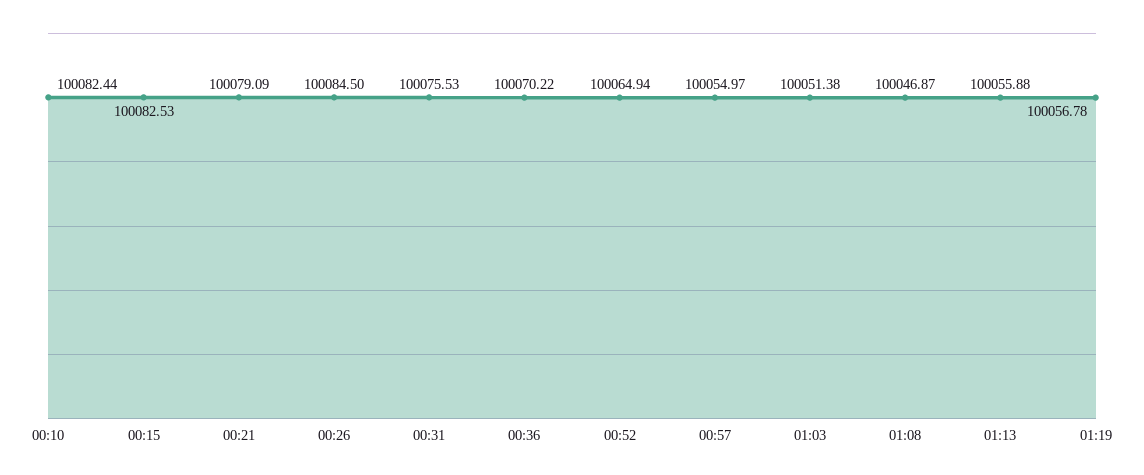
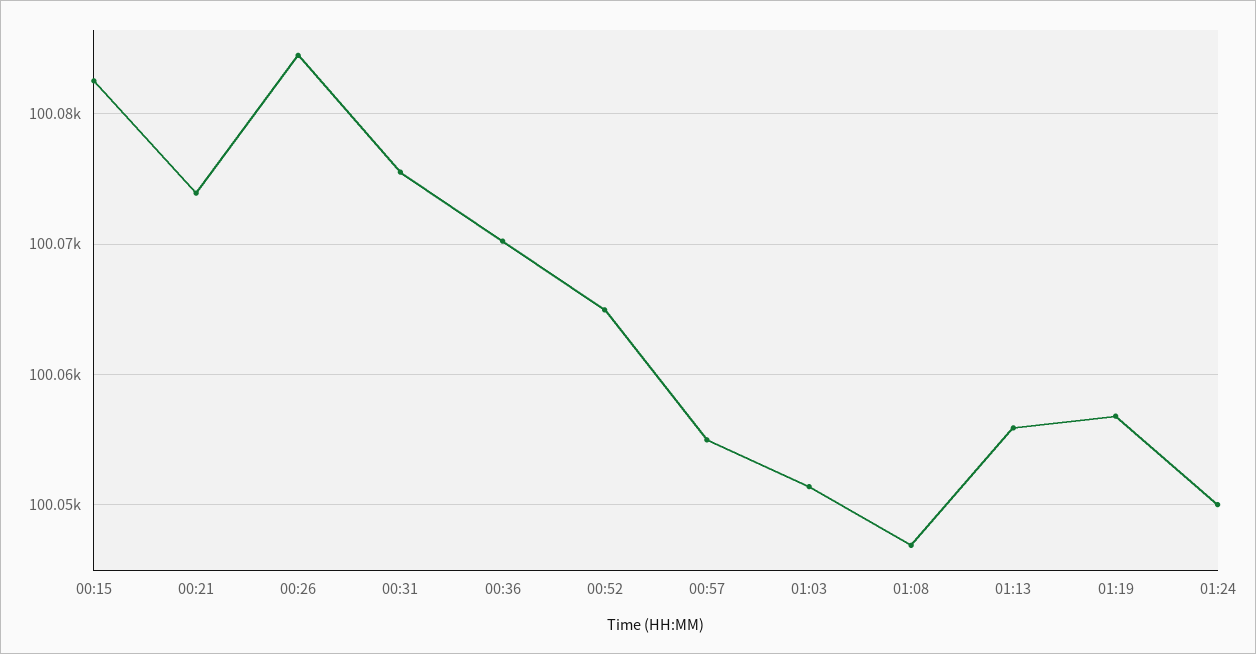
00:10: 100082.44 -> none
00:21: 100079.09 -> 100074
01:24: none -> 100050

